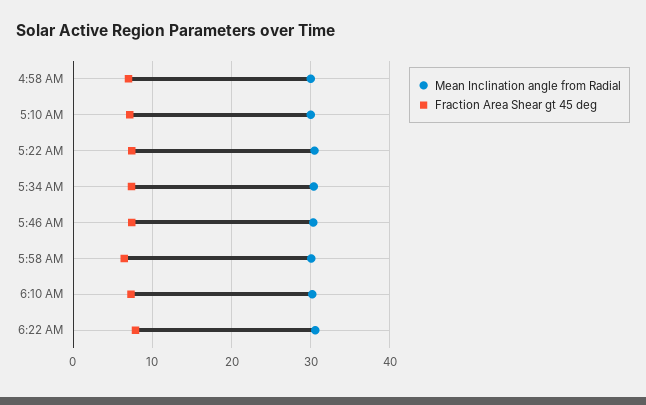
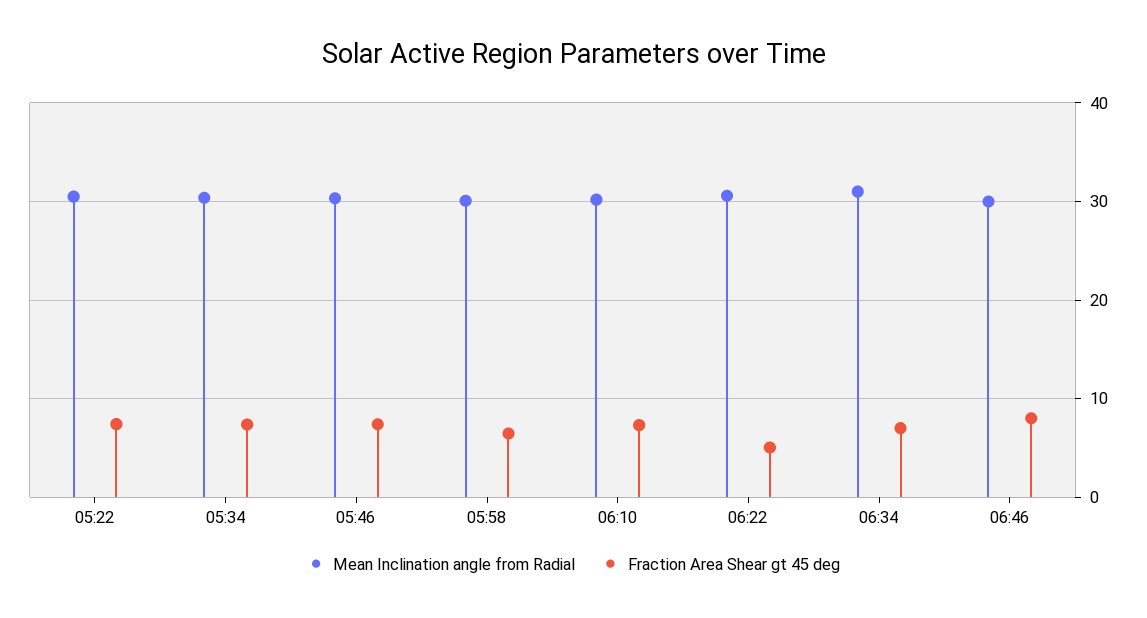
Mean Inclination angle from Radial, 4:58 AM: 30 -> none
Fraction Area Shear gt 45 deg, 4:58 AM: 7 -> none
Mean Inclination angle from Radial, 5:10 AM: 30 -> none
Fraction Area Shear gt 45 deg, 5:10 AM: 7 -> none
Fraction Area Shear gt 45 deg, 6:22 AM: 8 -> 5
Mean Inclination angle from Radial, 06:34: none -> 31
Fraction Area Shear gt 45 deg, 06:34: none -> 7
Mean Inclination angle from Radial, 06:46: none -> 30
Fraction Area Shear gt 45 deg, 06:46: none -> 8

